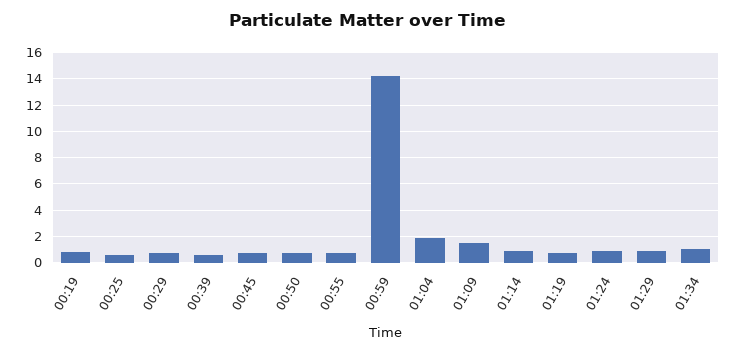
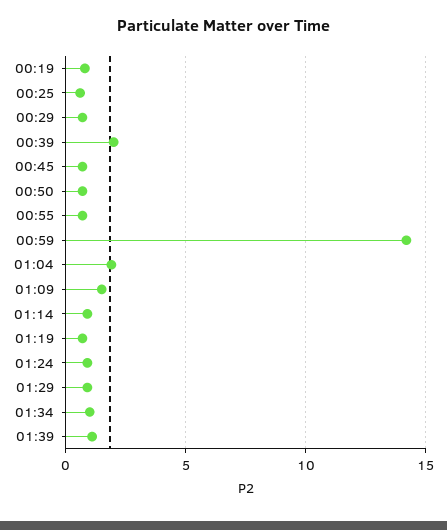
00:39: 0.5 -> 2
01:39: none -> 1

